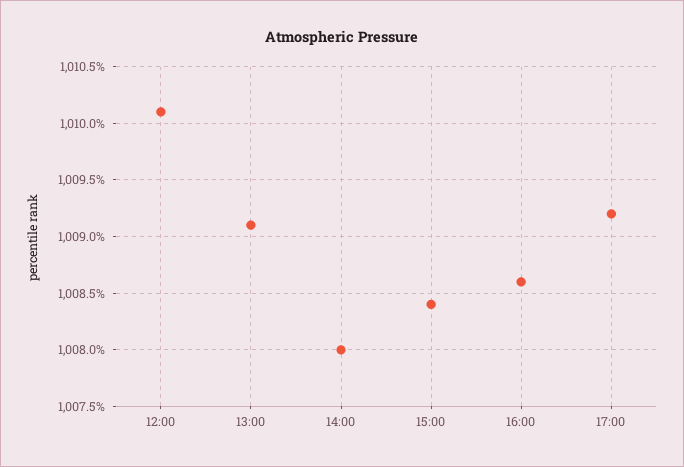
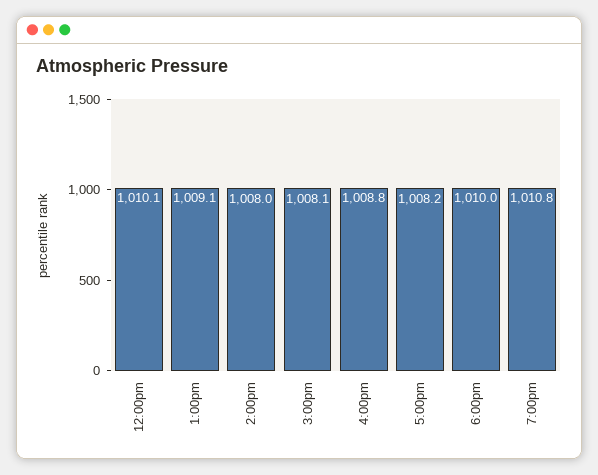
15:00: 1008.4 -> 1008.1
16:00: 1008.6 -> 1008.8
17:00: 1009.2 -> 1008.2
6:00pm: none -> 1010
7:00pm: none -> 1010.8

